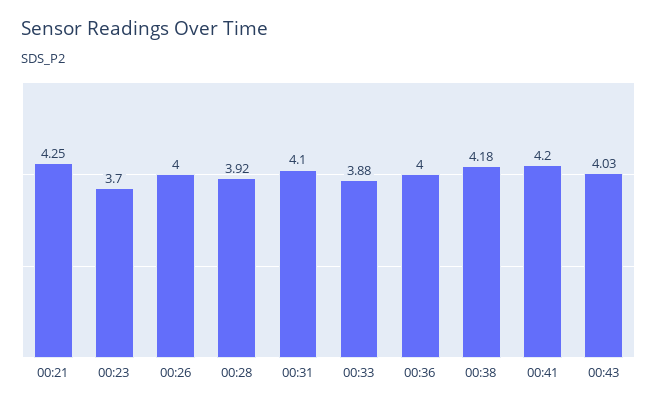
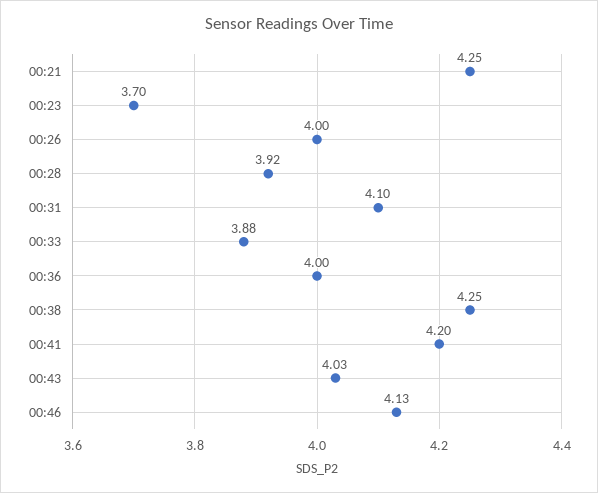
00:38: 4.18 -> 4.25
00:46: none -> 4.13

